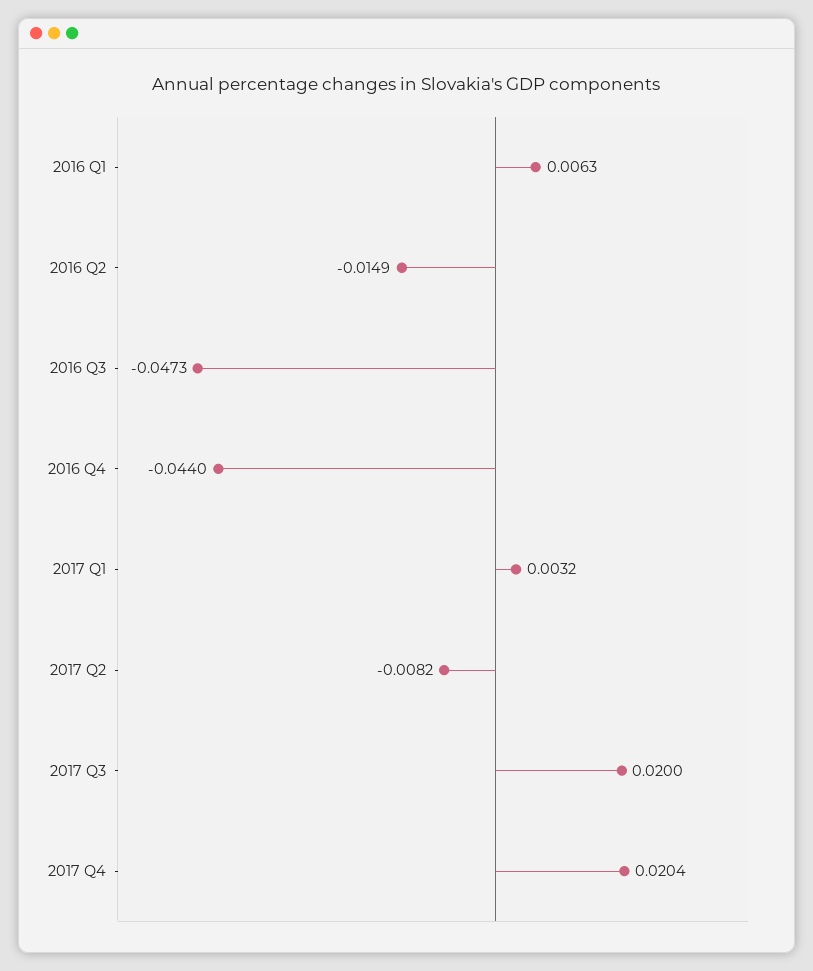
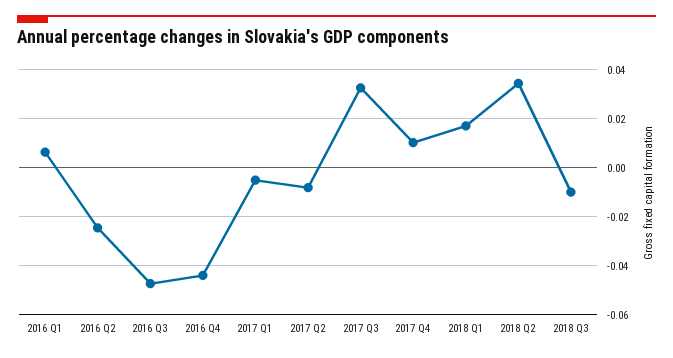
2016 Q2: -0.0149 -> -0.025
2017 Q1: 0.0032 -> -0.005
2017 Q3: 0.02 -> 0.0325
2017 Q4: 0.0204 -> 0.01
2018 Q1: none -> 0.0175
2018 Q2: none -> 0.035
2018 Q3: none -> -0.01

